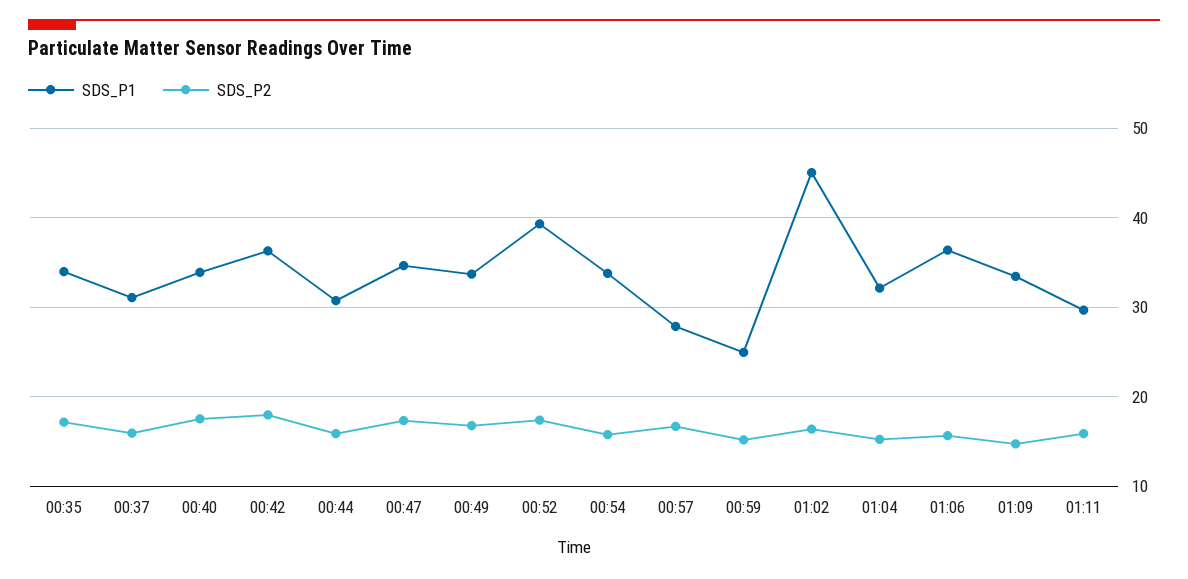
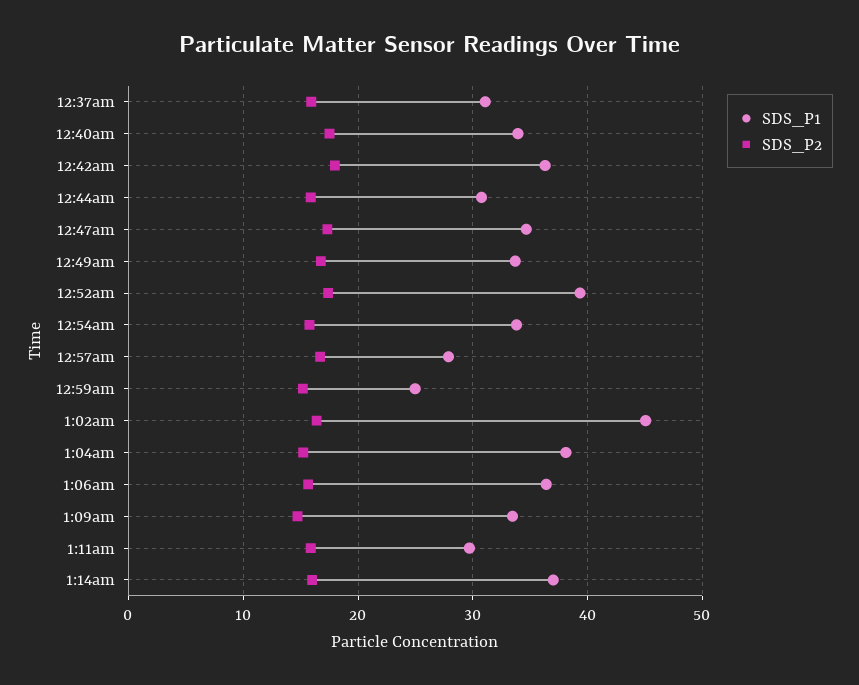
SDS_P1, 00:35: 34 -> none
SDS_P2, 00:35: 17 -> none
SDS_P1, 01:04: 32 -> 38
SDS_P1, 1:14am: none -> 37
SDS_P2, 1:14am: none -> 16

